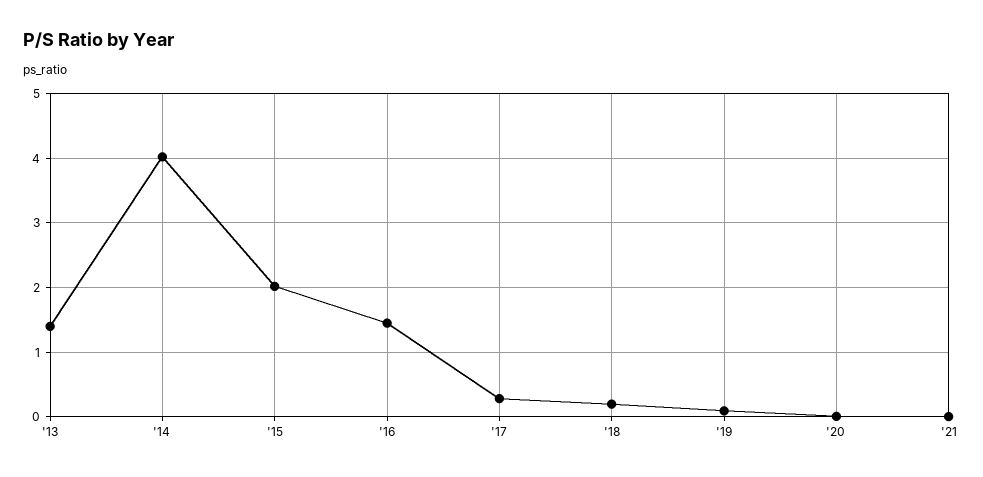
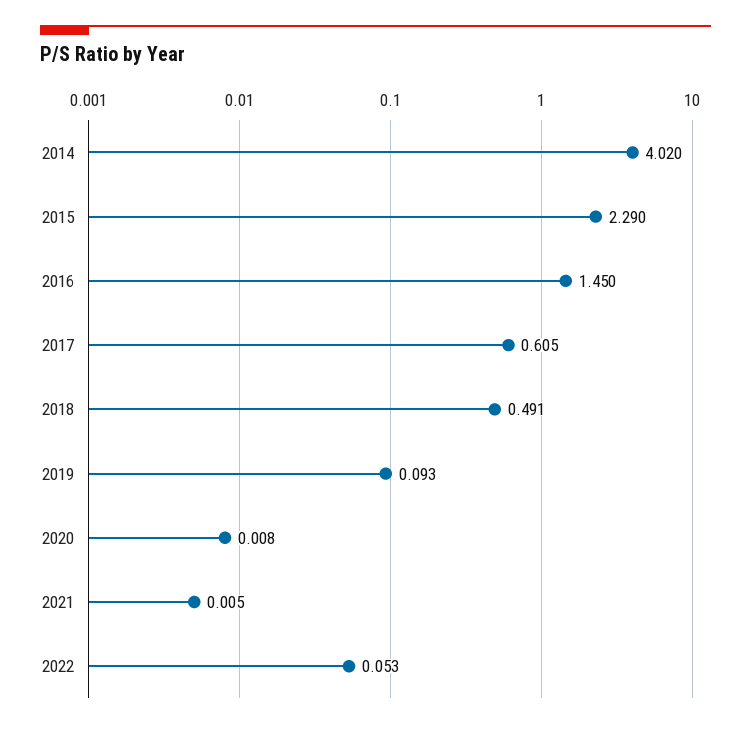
'13: 1.4 -> none
'15: 2 -> 2.29
'17: 0.3 -> 0.605
'18: 0.2 -> 0.491
2022: none -> 0.053

